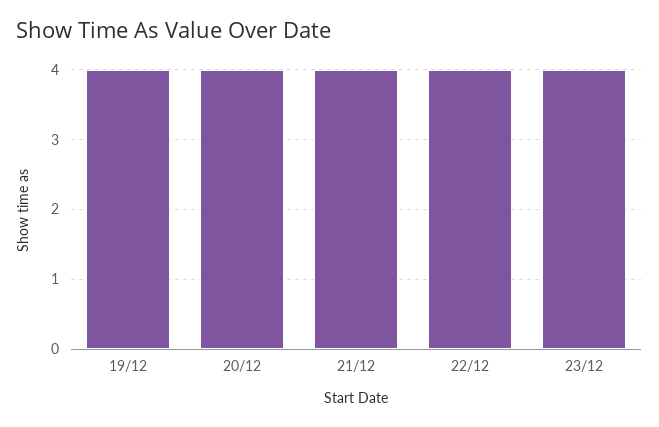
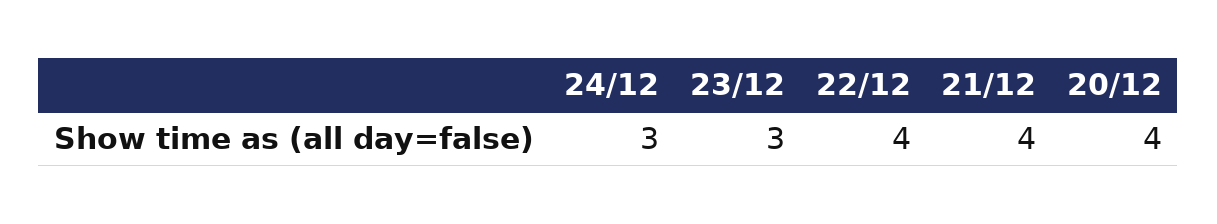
19/12: 4 -> none
23/12: 4 -> 3
24/12: none -> 3

